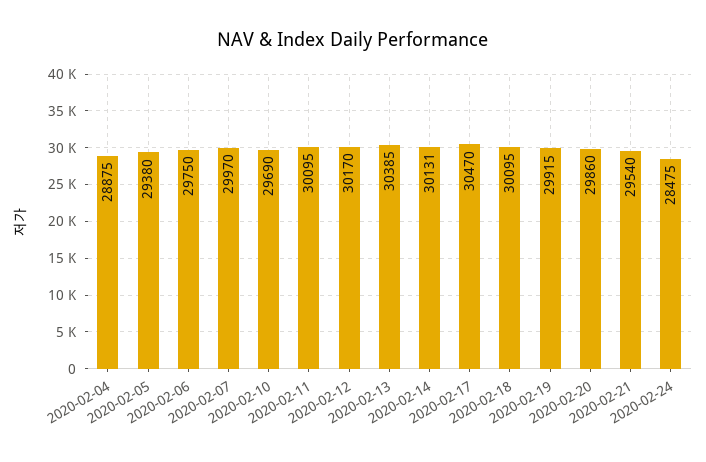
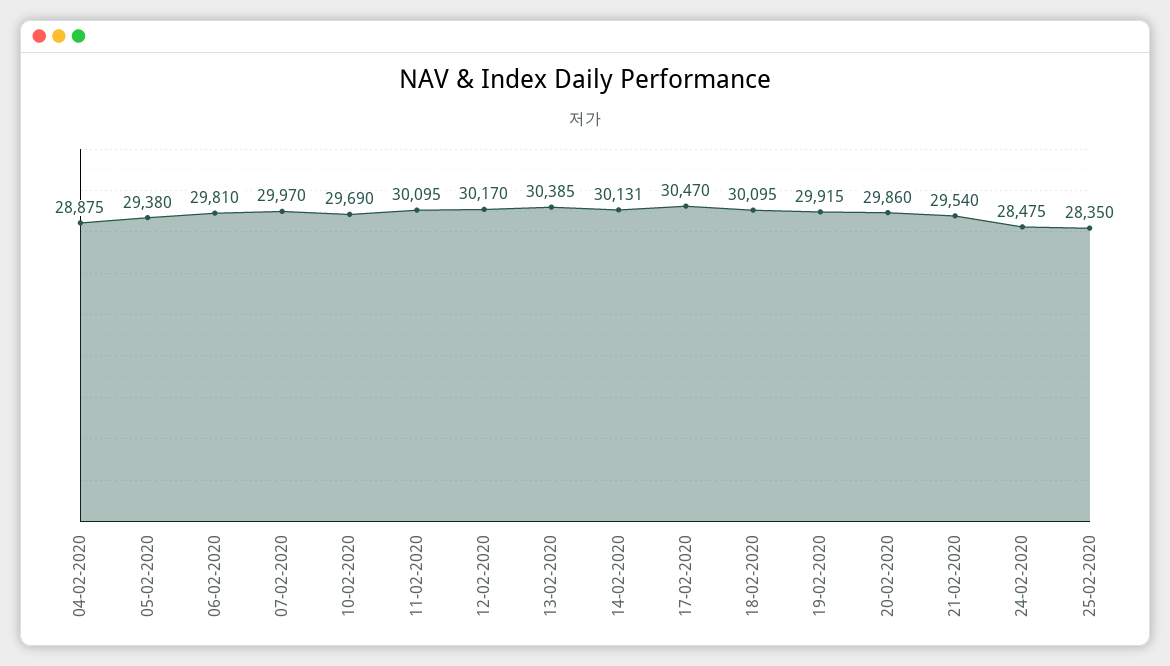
2020-02-06: 29750 -> 29810
25-02-2020: none -> 28350

